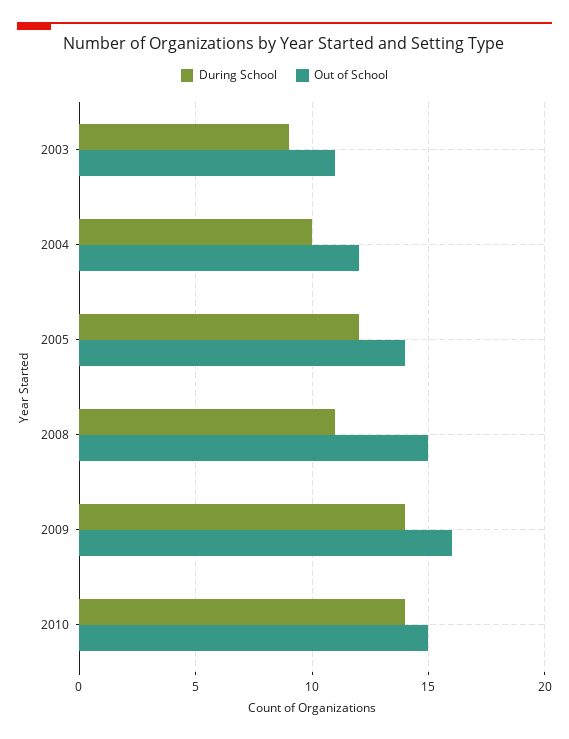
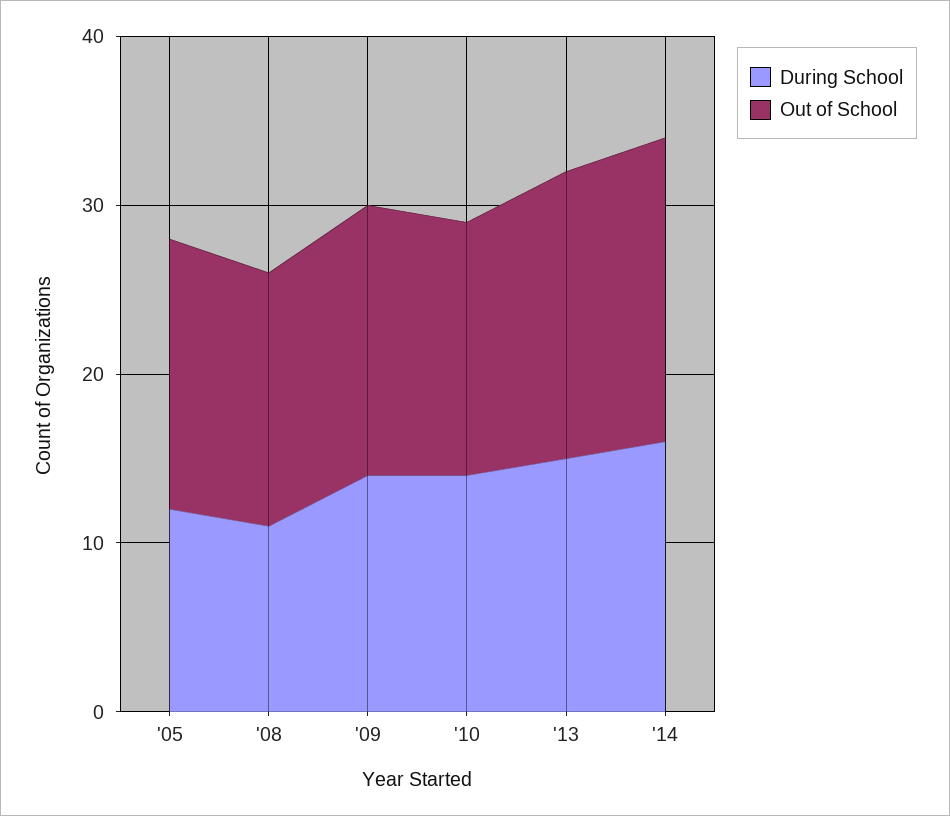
During School, 2003: 9 -> none
Out of School, 2003: 11 -> none
During School, 2004: 10 -> none
Out of School, 2004: 12 -> none
Out of School, 2005: 14 -> 16
During School, '13: none -> 15
Out of School, '13: none -> 17
During School, '14: none -> 16
Out of School, '14: none -> 18

